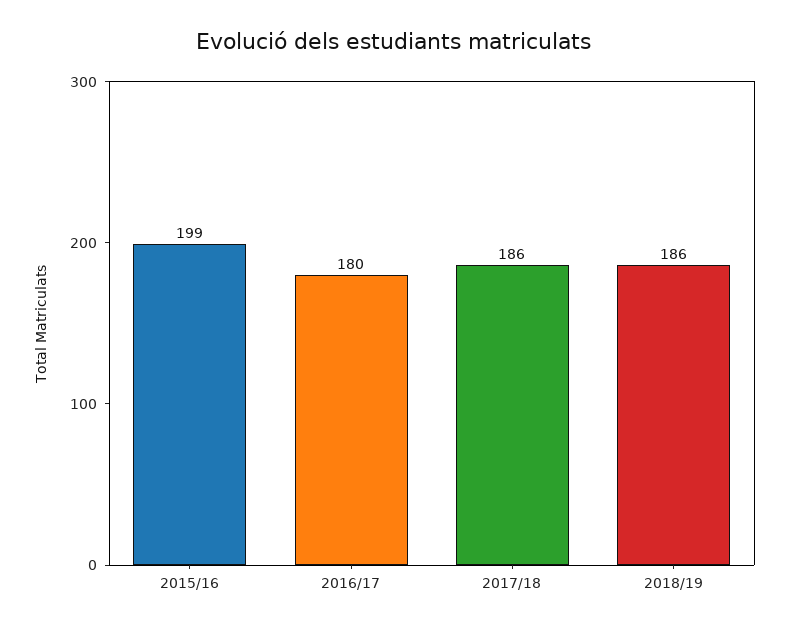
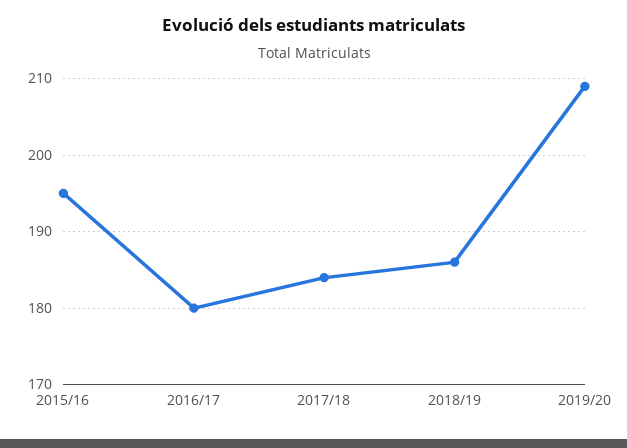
2015/16: 199 -> 195
2017/18: 186 -> 184
2019/20: none -> 209

